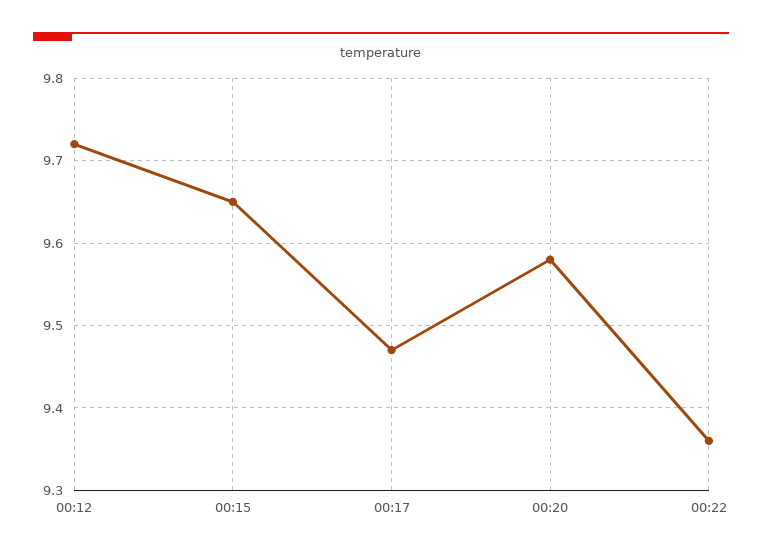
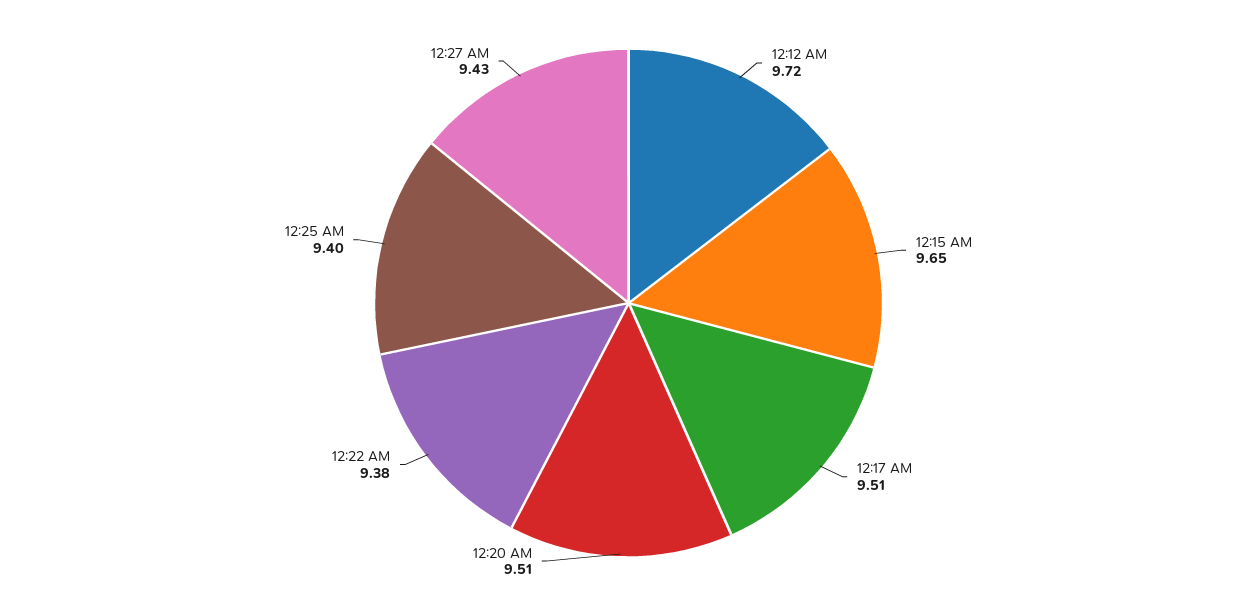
00:17: 9.47 -> 9.51
00:20: 9.58 -> 9.51
00:22: 9.36 -> 9.38
12:25 AM: none -> 9.4
12:27 AM: none -> 9.43

